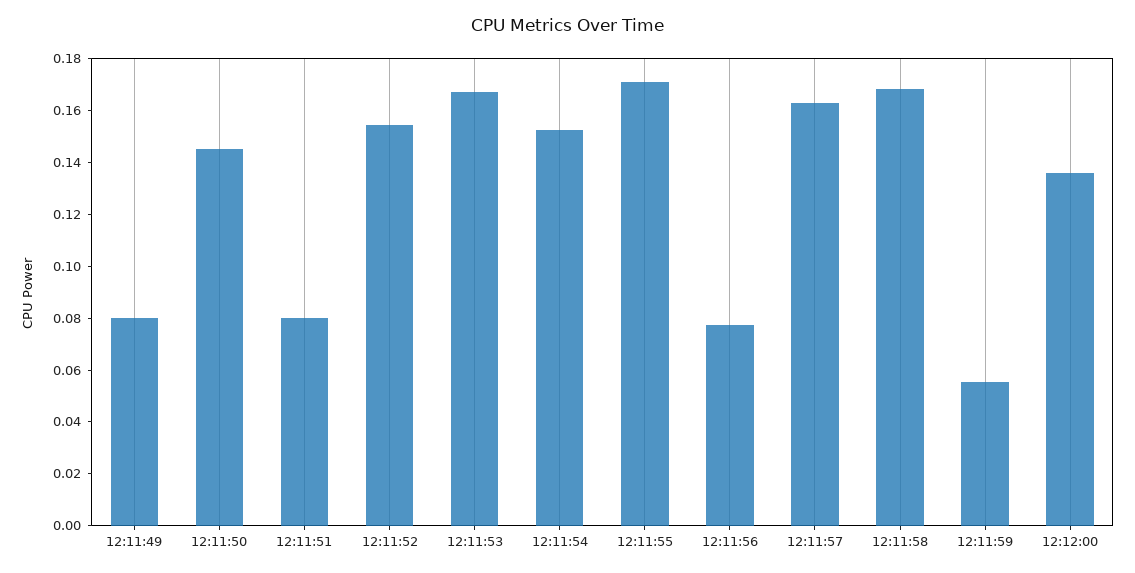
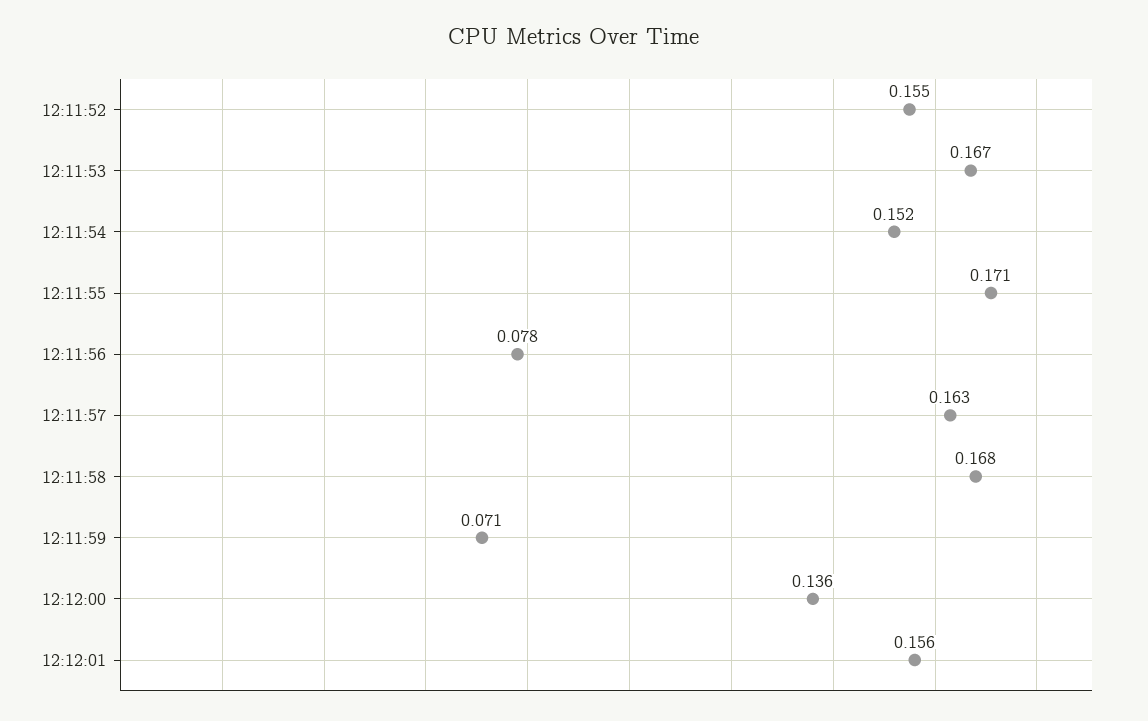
12:11:49: 0.08 -> none
12:11:50: 0.145 -> none
12:11:51: 0.08 -> none
12:11:59: 0.055 -> 0.071
12:12:01: none -> 0.156

